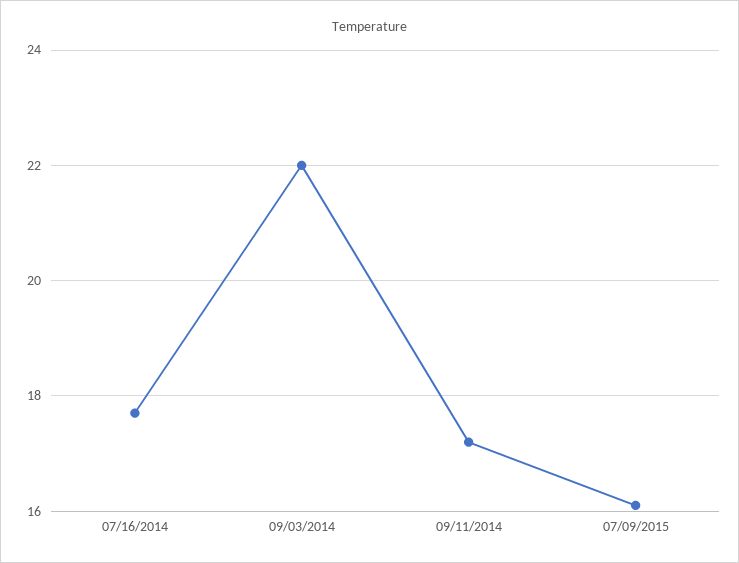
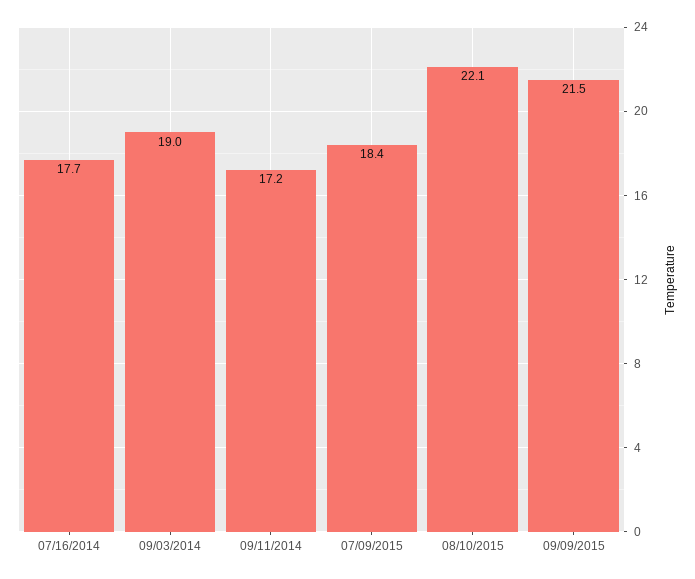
09/03/2014: 22 -> 19
07/09/2015: 16 -> 18.4
08/10/2015: none -> 22.1
09/09/2015: none -> 21.5

